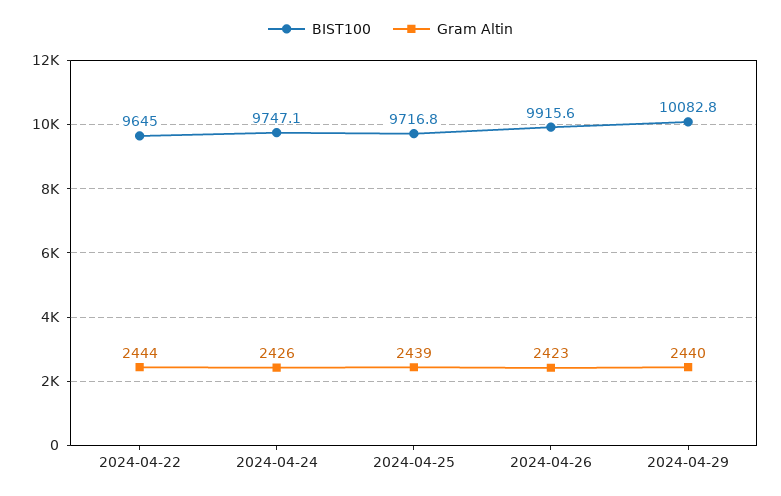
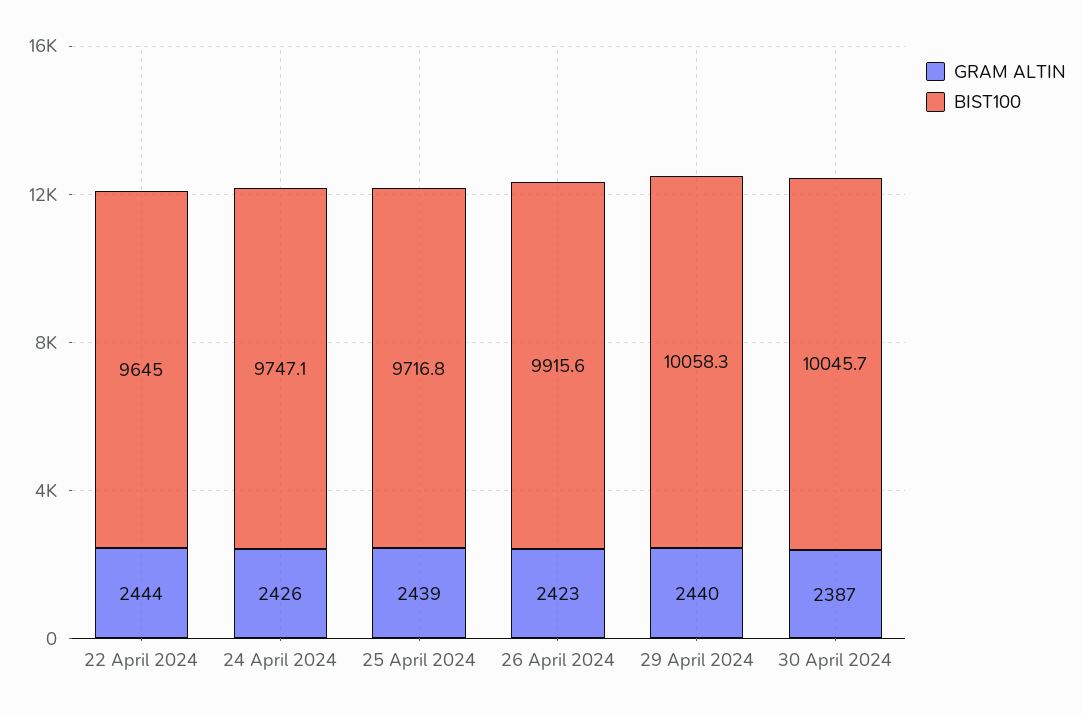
BIST100, 2024-04-29: 10082.8 -> 10058.3
Gram Altin, 30 April 2024: none -> 2387
BIST100, 30 April 2024: none -> 10045.7

